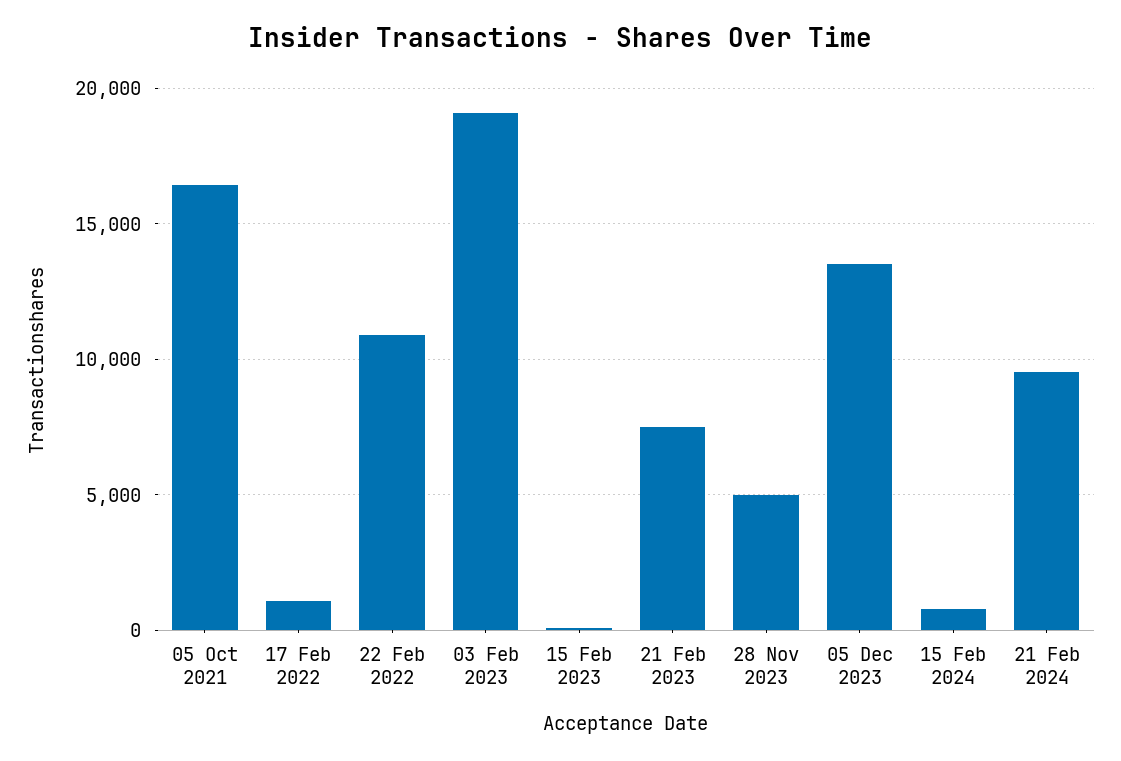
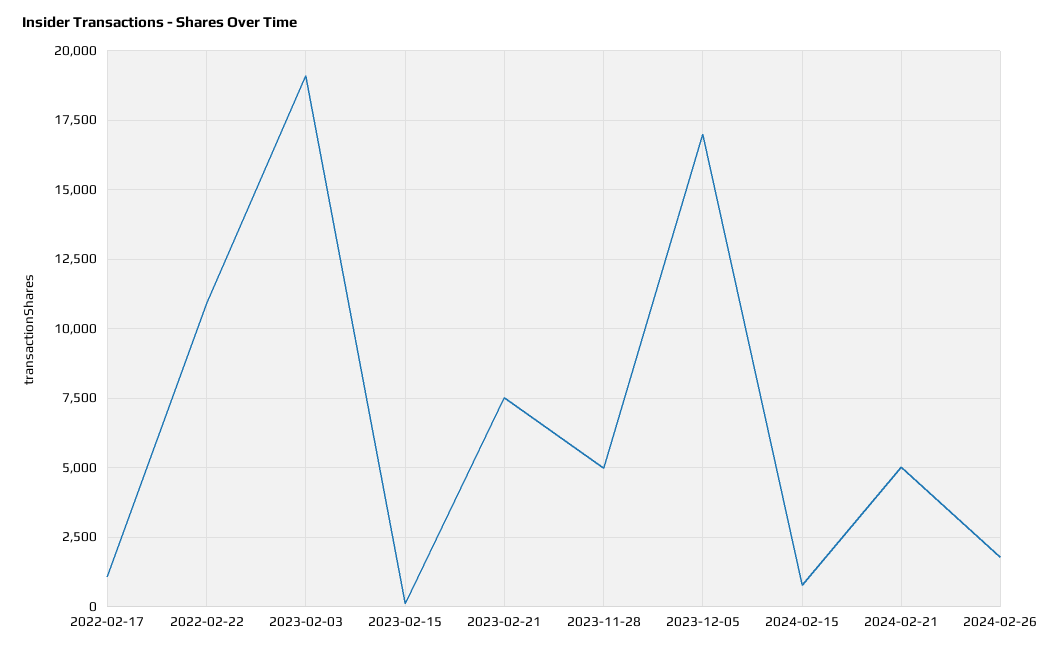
05 Oct 2021: 16500 -> none
05 Dec 2023: 13500 -> 17000
21 Feb 2024: 9500 -> 5000
2024-02-26: none -> 1750

